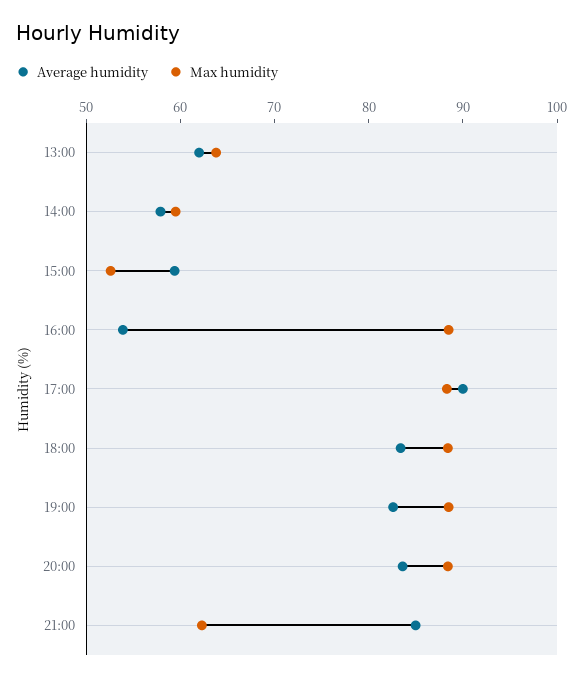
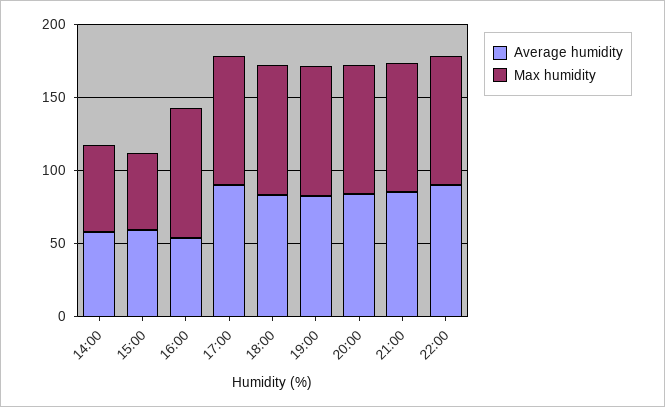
Average humidity, 13:00: 62 -> none
Max humidity, 13:00: 64 -> none
Max humidity, 21:00: 62 -> 90
Average humidity, 22:00: none -> 90
Max humidity, 22:00: none -> 90

